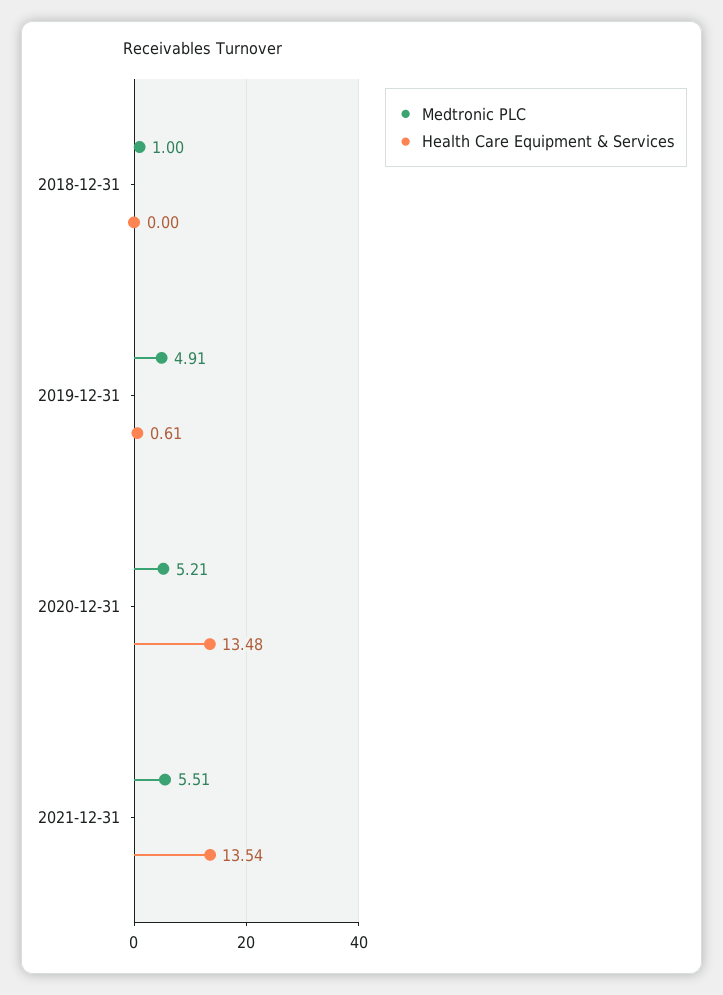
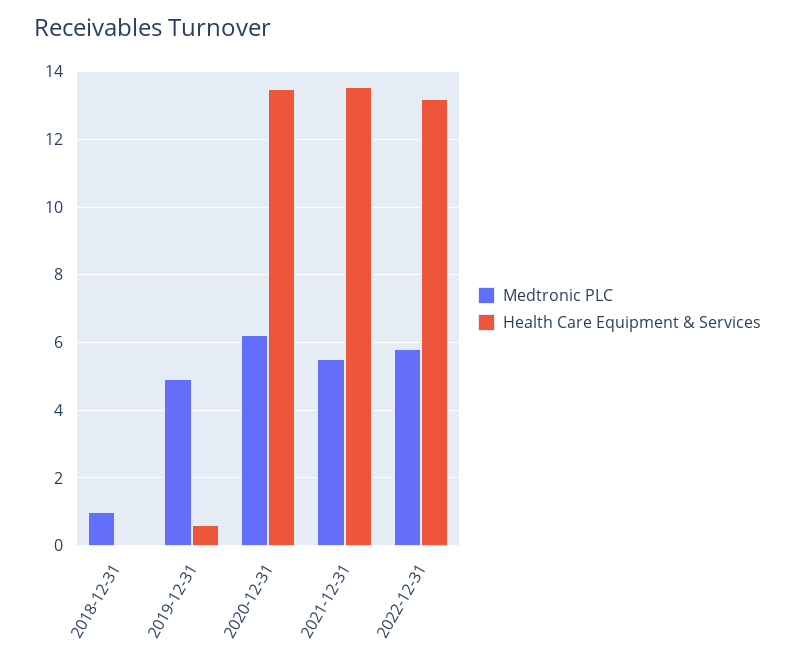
Medtronic PLC, 2020-12-31: 5.21 -> 6.2
Medtronic PLC, 2022-12-31: none -> 5.8
Health Care Equipment & Services, 2022-12-31: none -> 13.2

